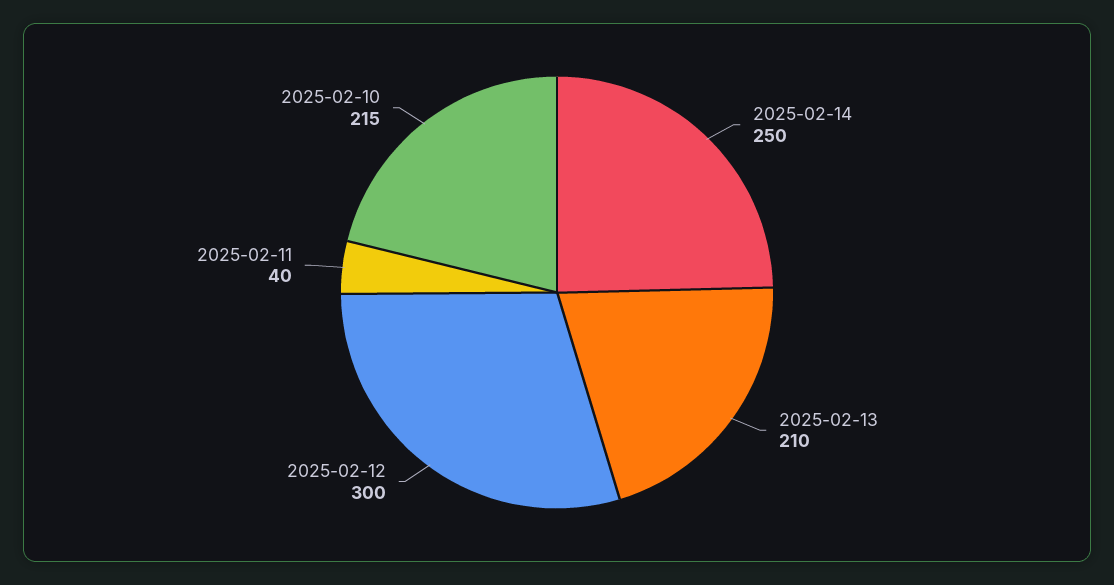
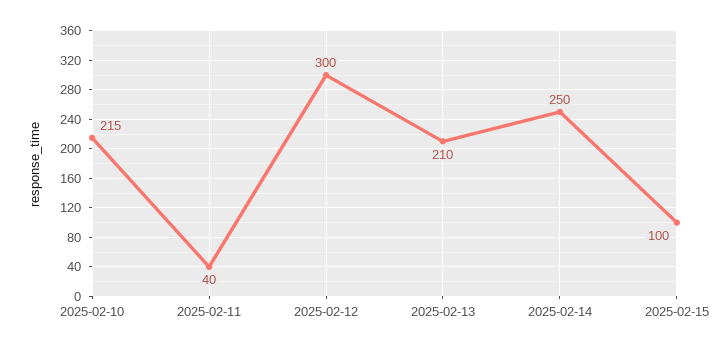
2025-02-15: none -> 100

